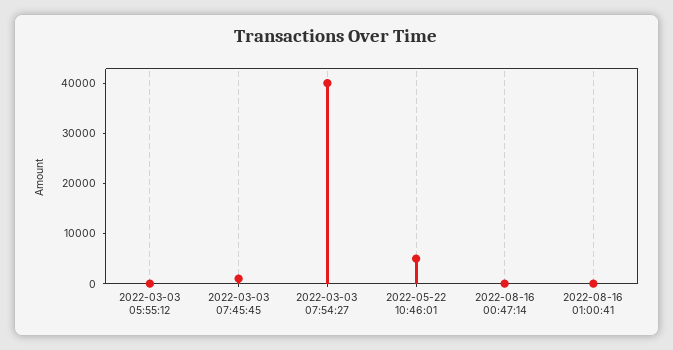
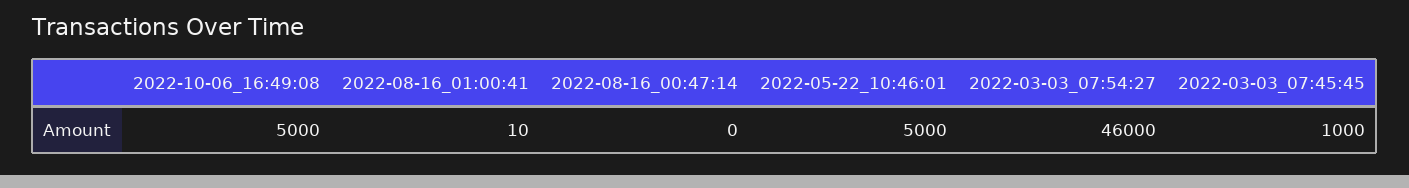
2022-03-03 05:55:12: 0 -> none
2022-03-03 07:54:27: 40000 -> 46000
2022-10-06_16:49:08: none -> 5000

